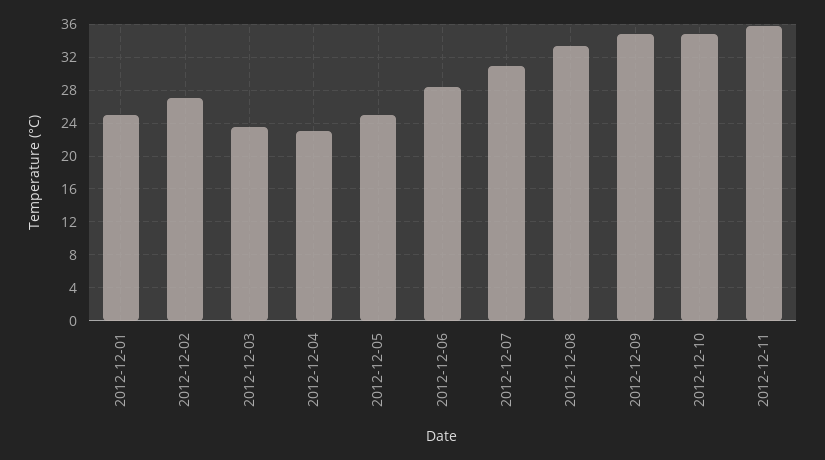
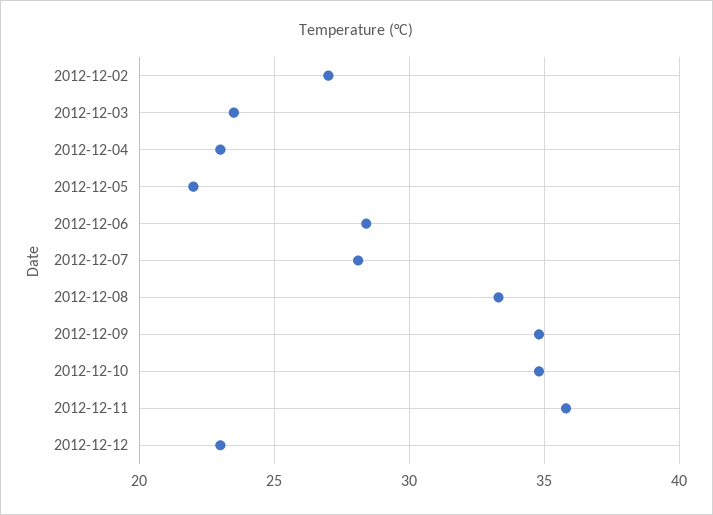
2012-12-01: 25 -> none
2012-12-05: 25 -> 22
2012-12-07: 31 -> 28
2012-12-12: none -> 23

